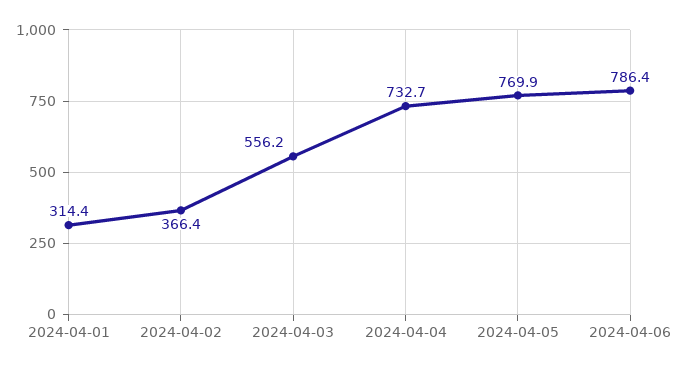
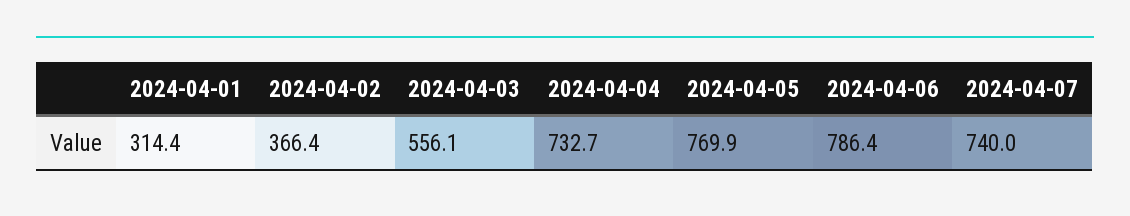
2024-04-03: 556.2 -> 556.1
2024-04-07: none -> 740

